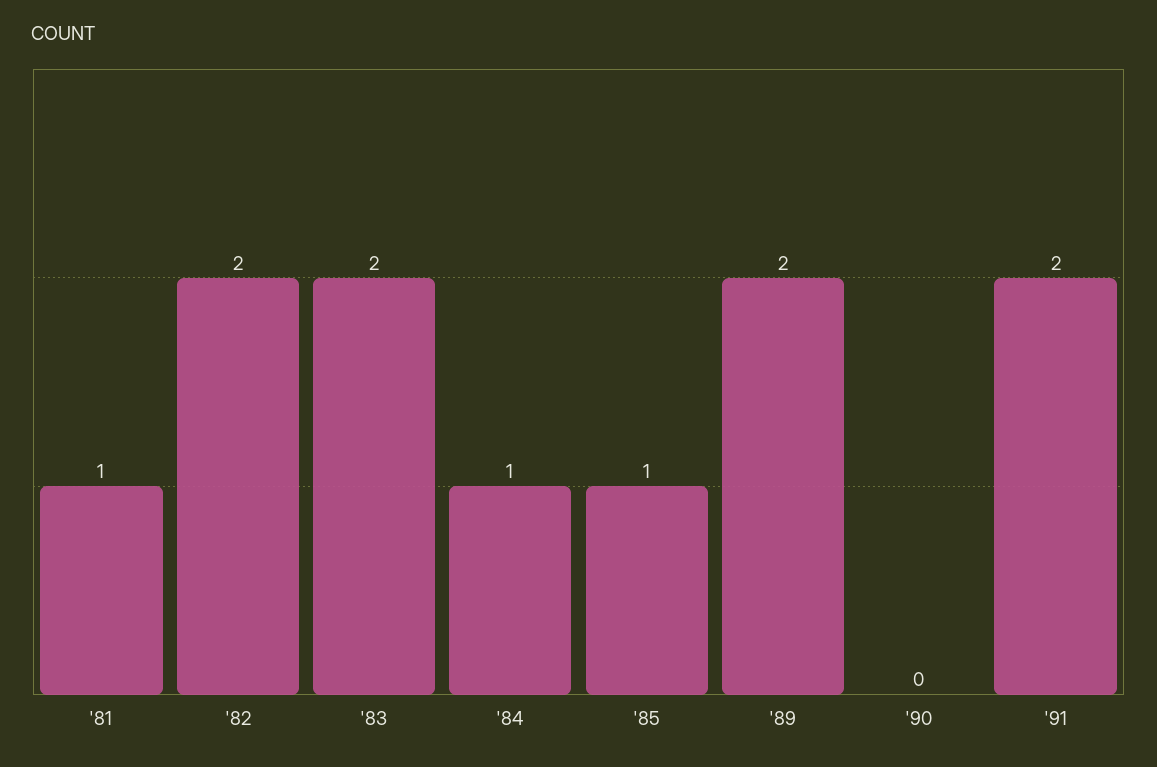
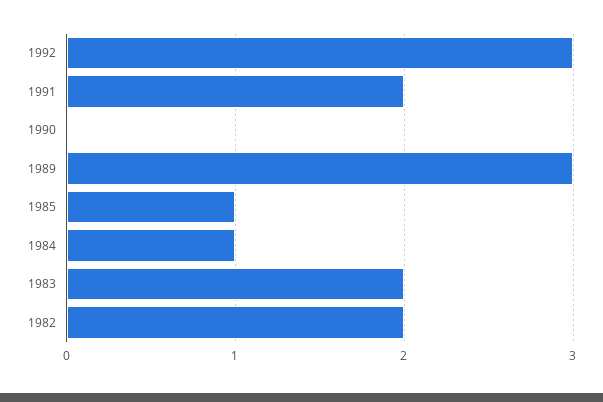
'81: 1 -> none
'89: 2 -> 3
1992: none -> 3

